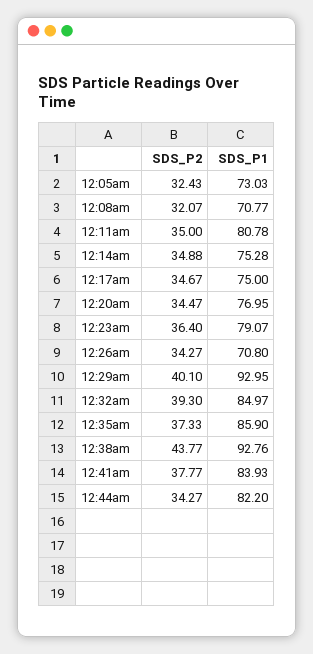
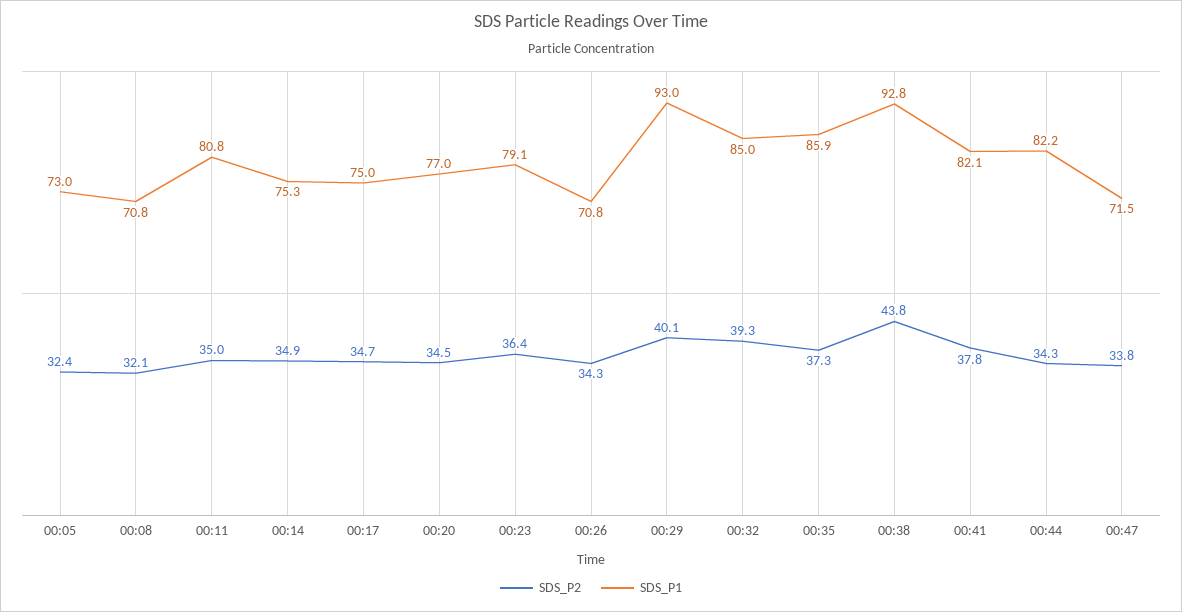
SDS_P1, 12:41am: 83.93 -> 82.1
SDS_P2, 00:47: none -> 33.8
SDS_P1, 00:47: none -> 71.5

